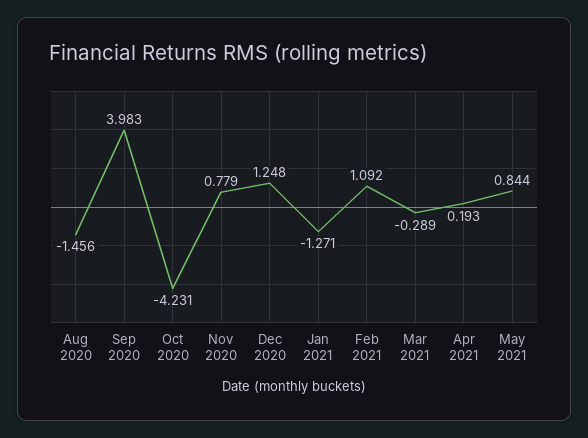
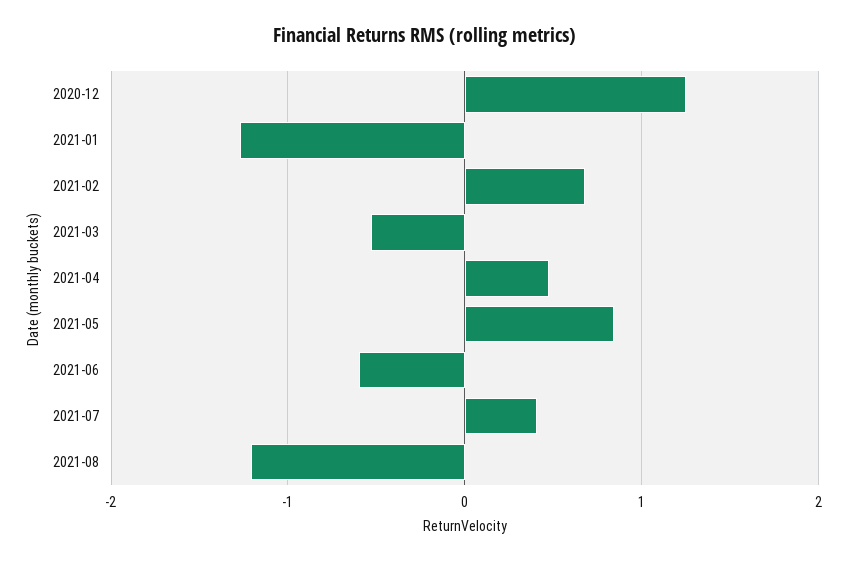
Aug 2020: -1.456 -> none
Sep 2020: 3.983 -> none
Oct 2020: -4.231 -> none
Nov 2020: 0.779 -> none
Feb 2021: 1.092 -> 0.7
Mar 2021: -0.289 -> -0.5
Apr 2021: 0.193 -> 0.5
2021-06: none -> -0.6
2021-07: none -> 0.4
2021-08: none -> -1.2

